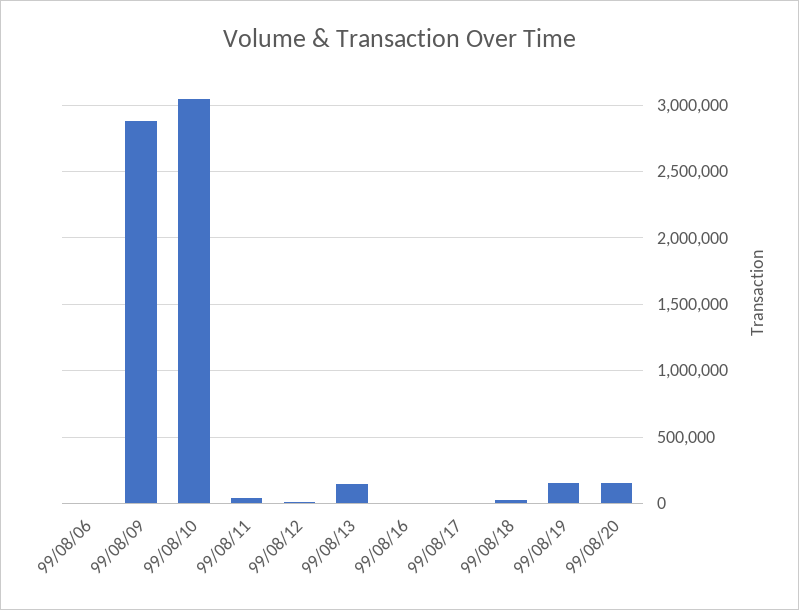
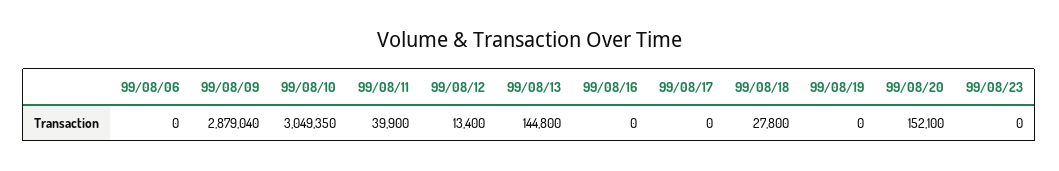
99/08/19: 150000 -> 0
99/08/23: none -> 0

